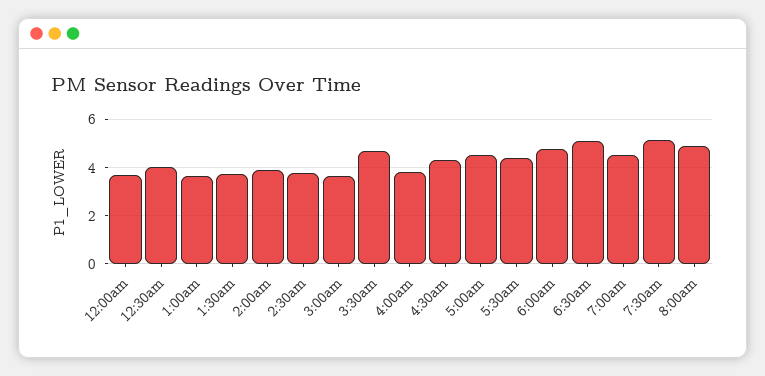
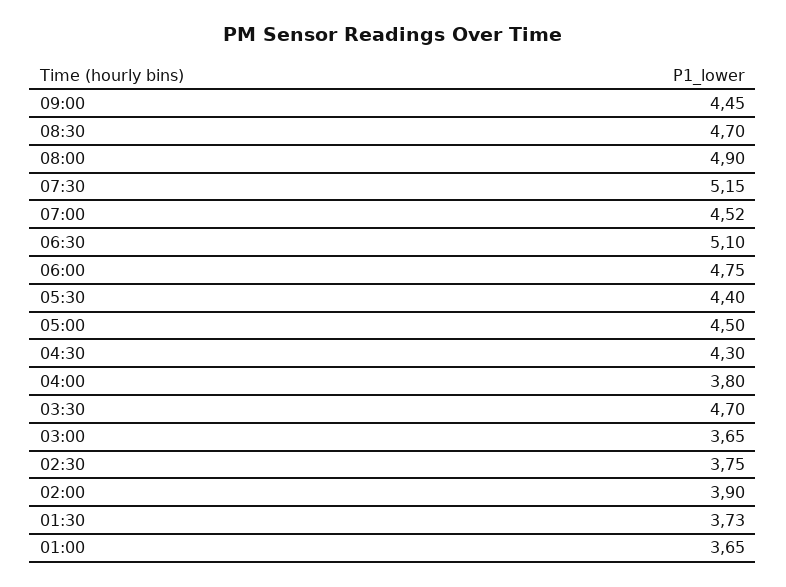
12:00am: 3.75 -> none
12:30am: 4 -> none
09:00: none -> 4.45
08:30: none -> 4.7

